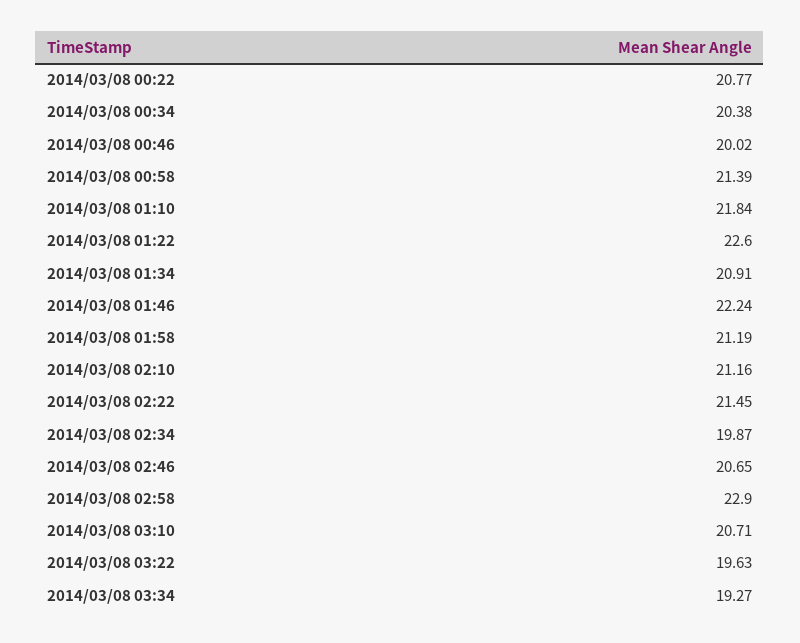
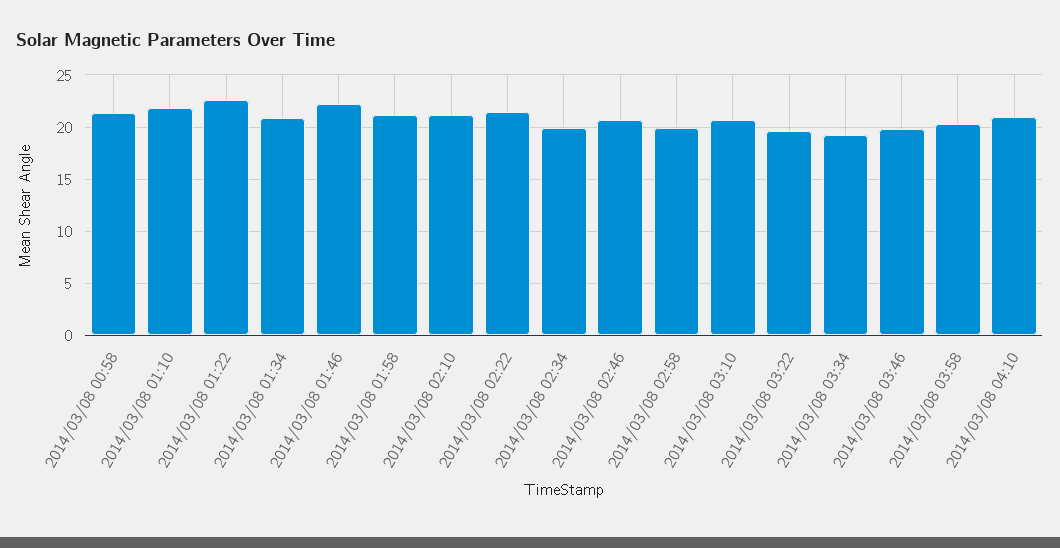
2014/03/08 00:22: 20.77 -> none
2014/03/08 00:34: 20.38 -> none
2014/03/08 00:46: 20.02 -> none
2014/03/08 02:58: 22.9 -> 20
2014/03/08 03:46: none -> 20
2014/03/08 03:58: none -> 20
2014/03/08 04:10: none -> 21

